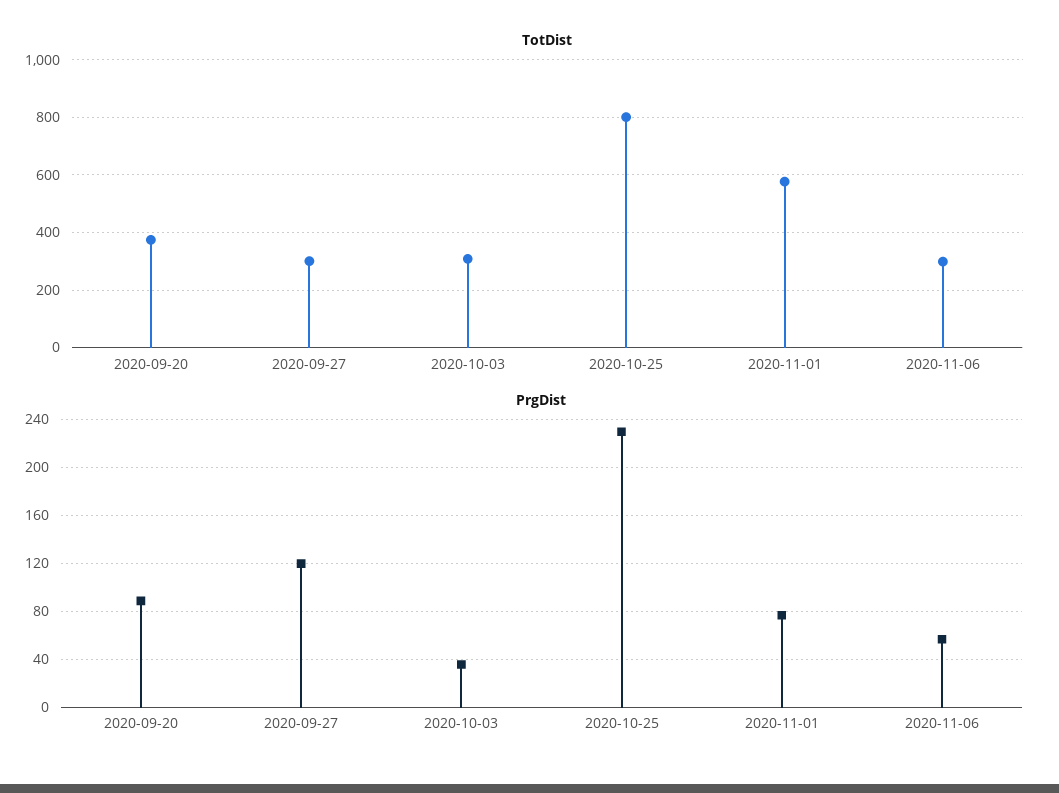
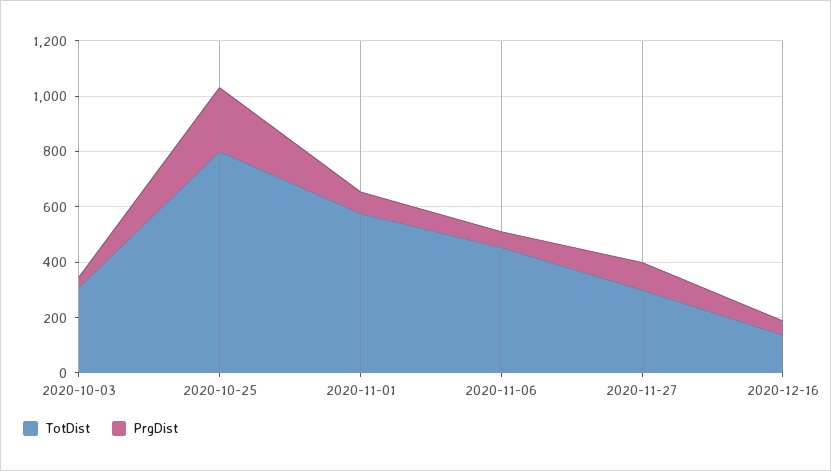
TotDist, 2020-09-20: 375 -> none
TotDist, 2020-09-27: 300 -> none
TotDist, 2020-11-06: 300 -> 450
PrgDist, 2020-09-20: 90 -> none
PrgDist, 2020-09-27: 120 -> none
TotDist, 2020-11-27: none -> 300
PrgDist, 2020-11-27: none -> 100
TotDist, 2020-12-16: none -> 150
PrgDist, 2020-12-16: none -> 50

